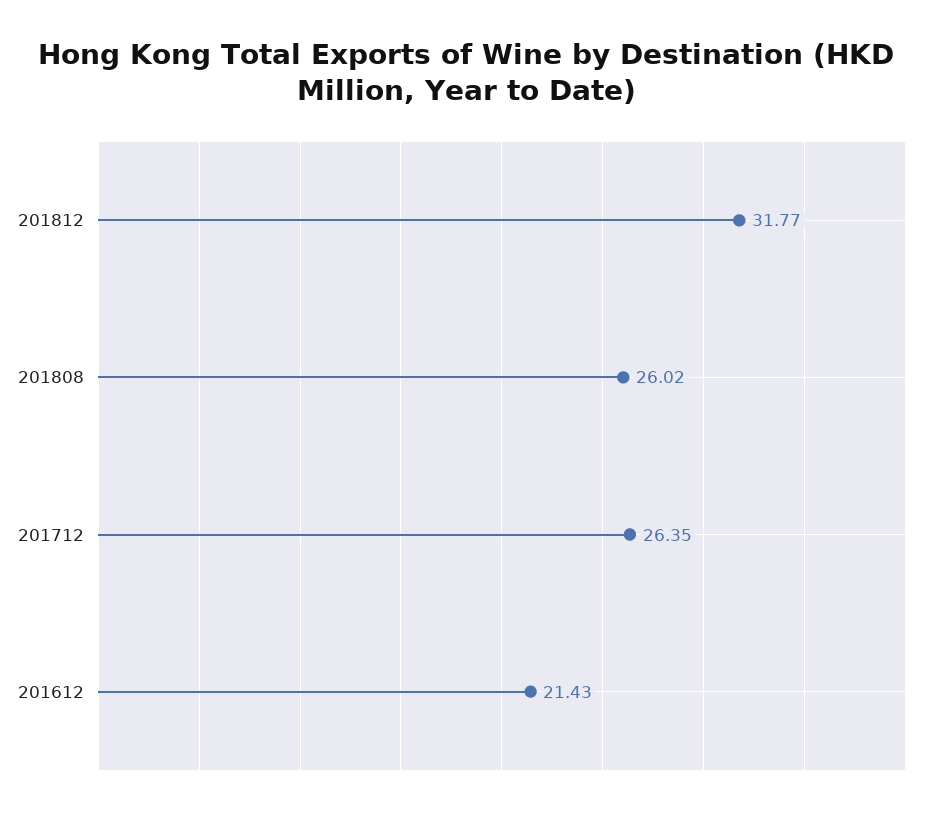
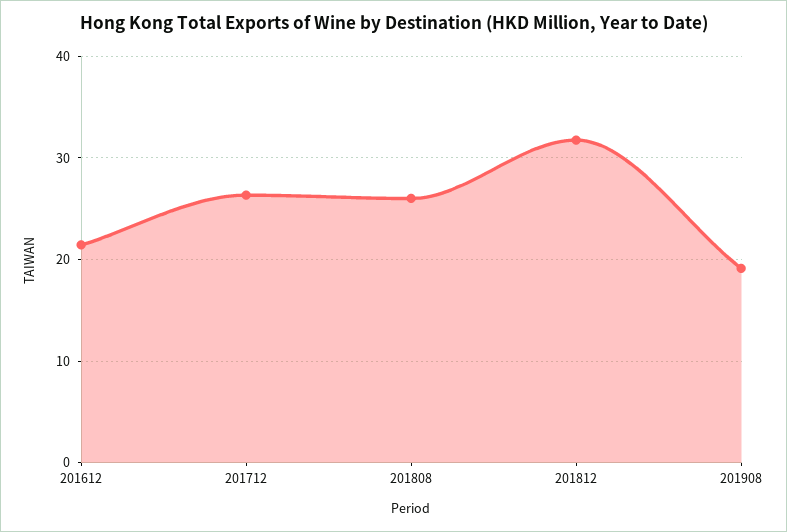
201908: none -> 19

